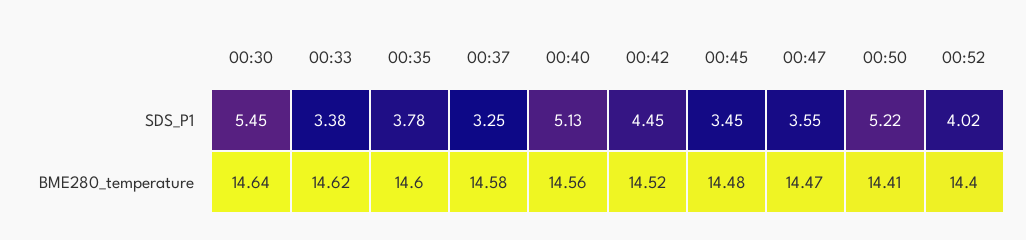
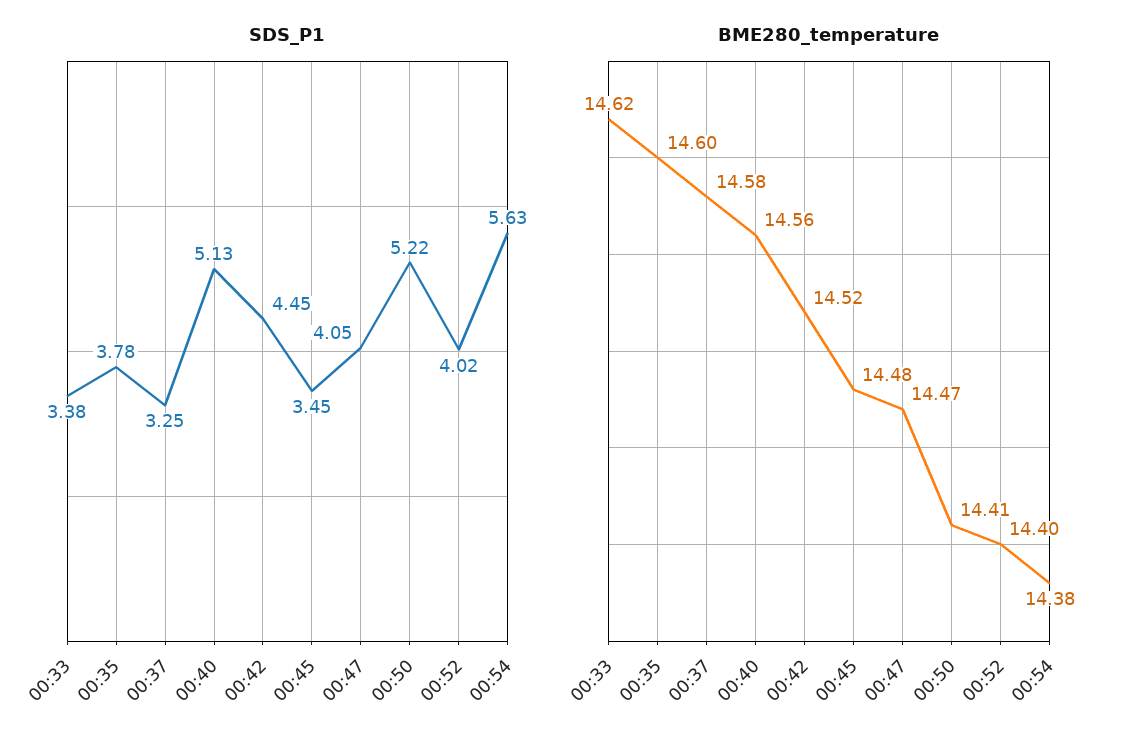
SDS_P1, 00:30: 5.45 -> none
SDS_P1, 00:47: 3.55 -> 4.05
BME280_temperature, 00:30: 14.64 -> none
SDS_P1, 00:54: none -> 5.63
BME280_temperature, 00:54: none -> 14.38

